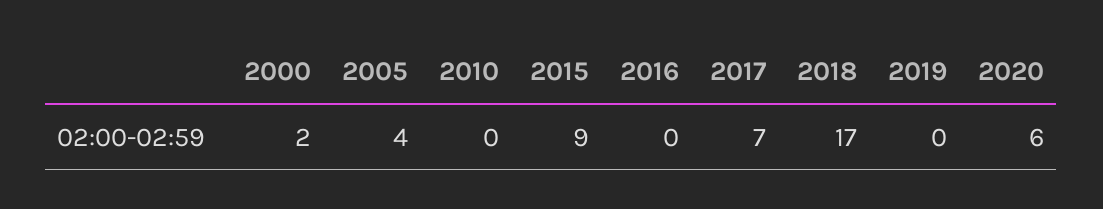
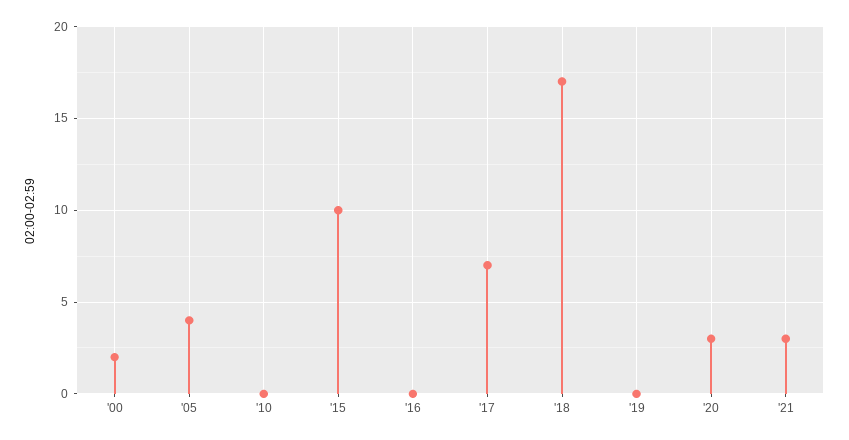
2015: 9 -> 10
2020: 6 -> 3
'21: none -> 3

